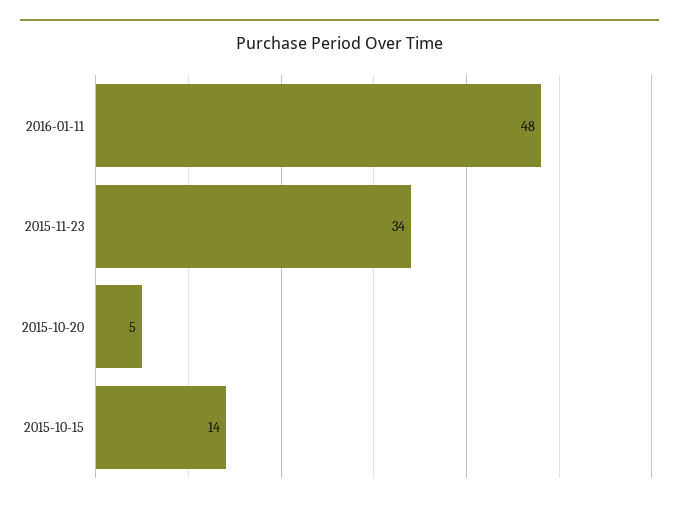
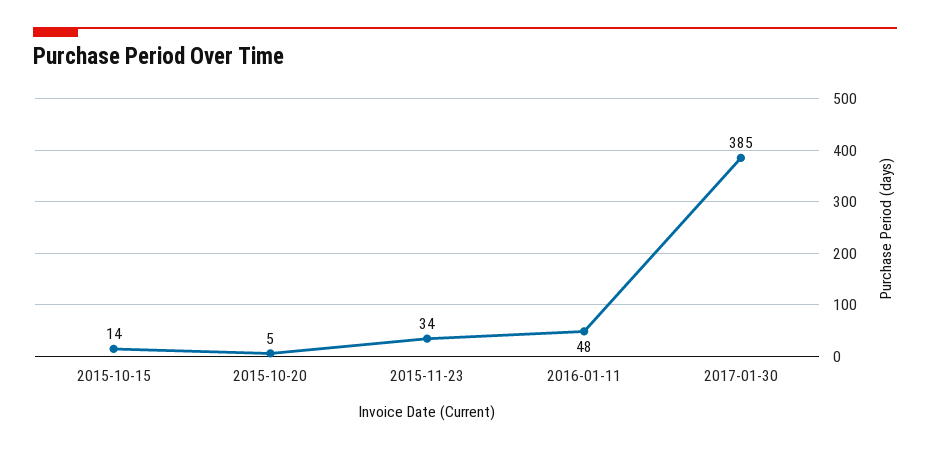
2017-01-30: none -> 385

